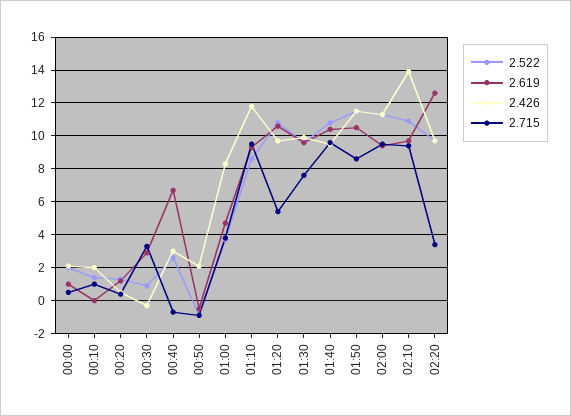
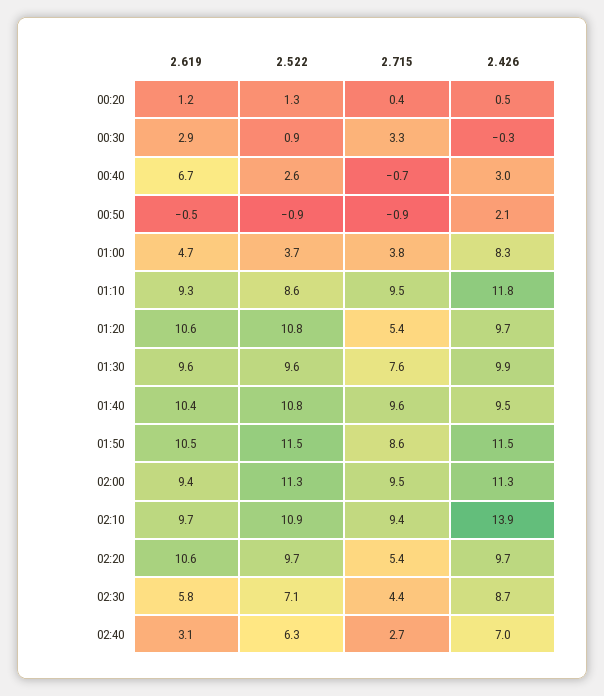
2.522, 00:00: 2 -> none
2.619, 00:00: 1 -> none
2.426, 00:00: 2 -> none
2.715, 00:00: 0.5 -> none
2.522, 00:10: 1.5 -> none
2.619, 00:10: 0 -> none
2.426, 00:10: 2 -> none
2.715, 00:10: 1 -> none
2.619, 02:20: 12.5 -> 10.6
2.715, 02:20: 3.5 -> 5.4
2.619, 02:30: none -> 5.8
2.522, 02:30: none -> 7.1
2.715, 02:30: none -> 4.4
2.426, 02:30: none -> 8.7
2.619, 02:40: none -> 3.1
2.522, 02:40: none -> 6.3
2.715, 02:40: none -> 2.7
2.426, 02:40: none -> 7

